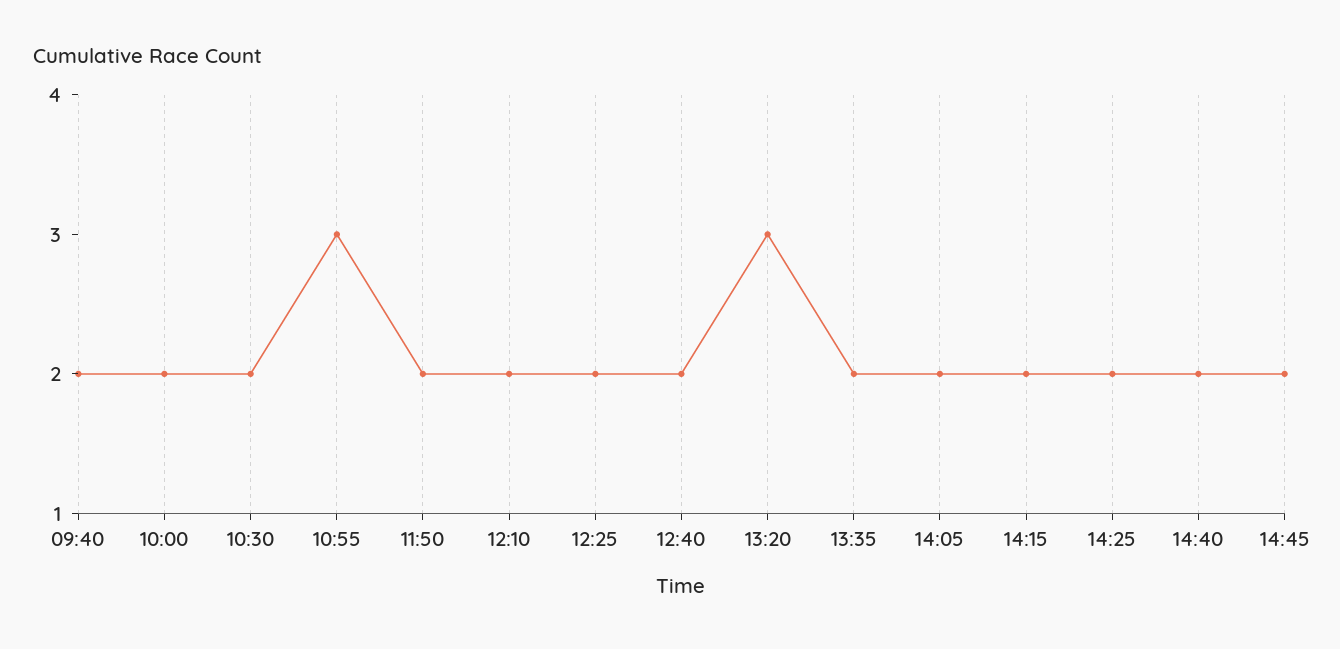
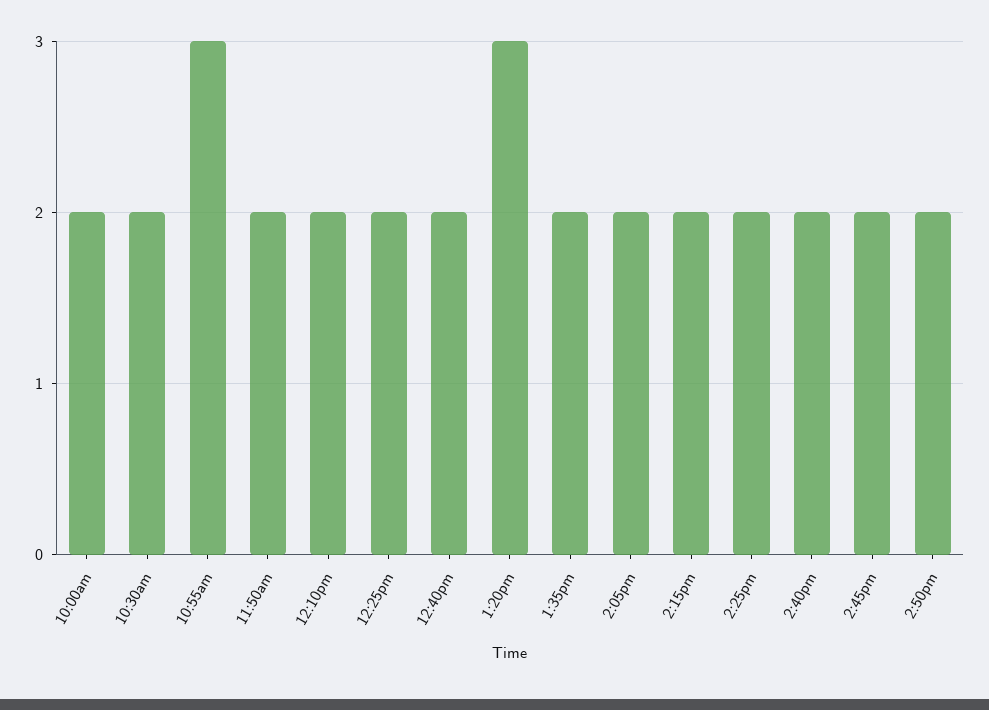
09:40: 2 -> none
2:50pm: none -> 2

